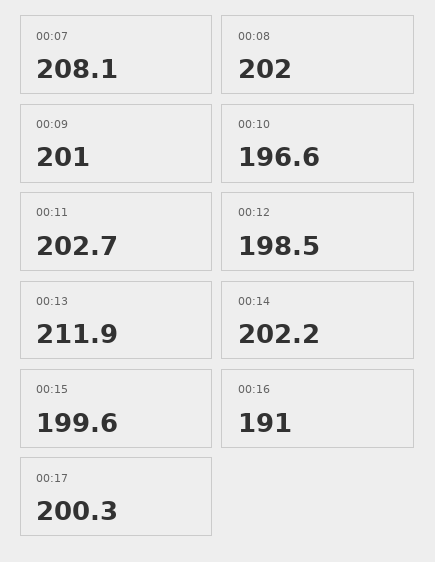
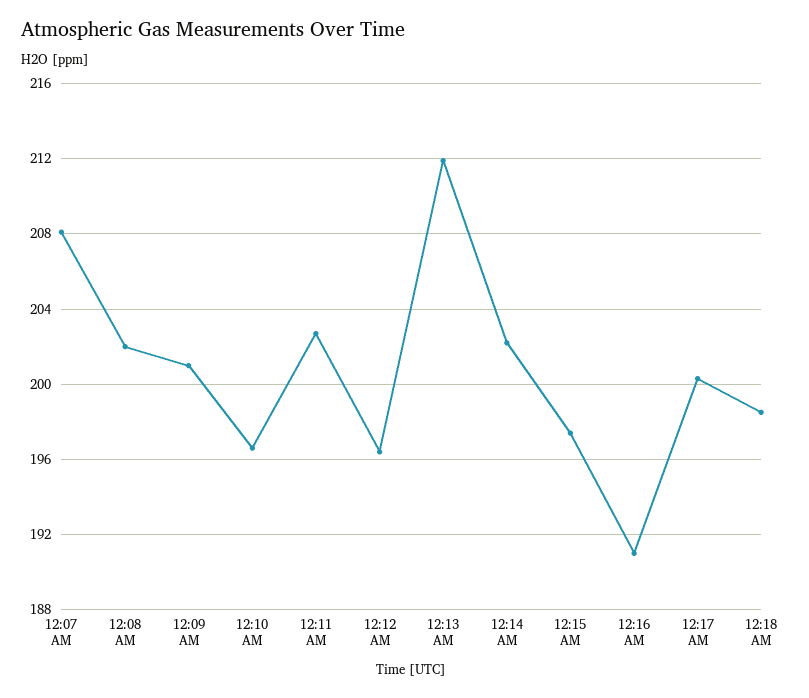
00:12: 198.5 -> 196.5
00:15: 199.6 -> 197.5
12:18 AM: none -> 198.5

